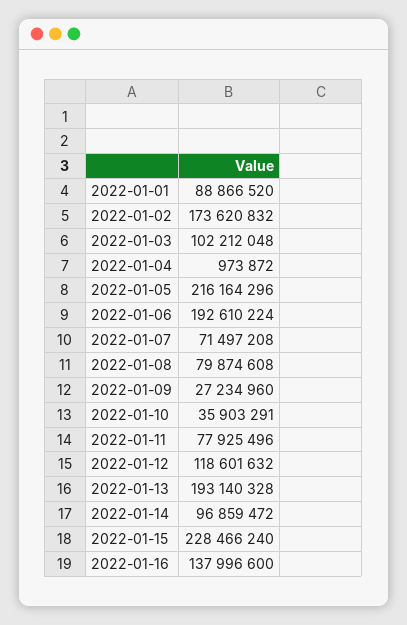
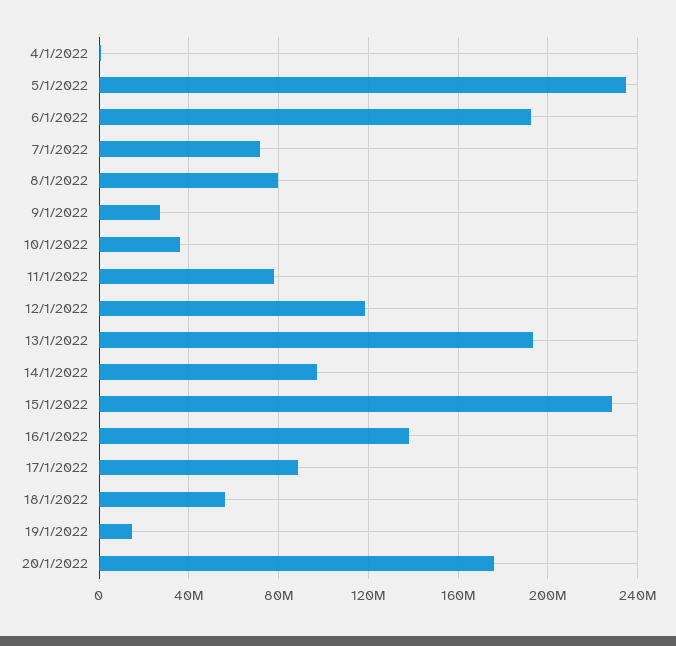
2022-01-01: 88866520 -> none
2022-01-02: 173620832 -> none
2022-01-03: 102212048 -> none
2022-01-05: 216164296 -> 235000000
17/1/2022: none -> 90000000
18/1/2022: none -> 55000000
19/1/2022: none -> 15000000
20/1/2022: none -> 175000000

